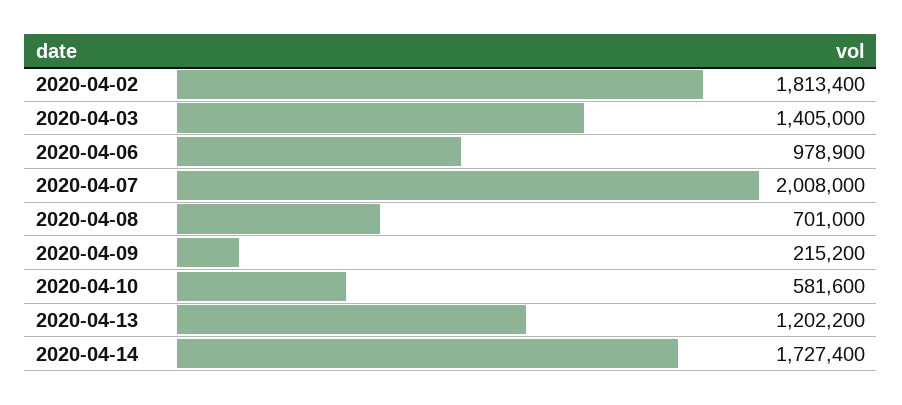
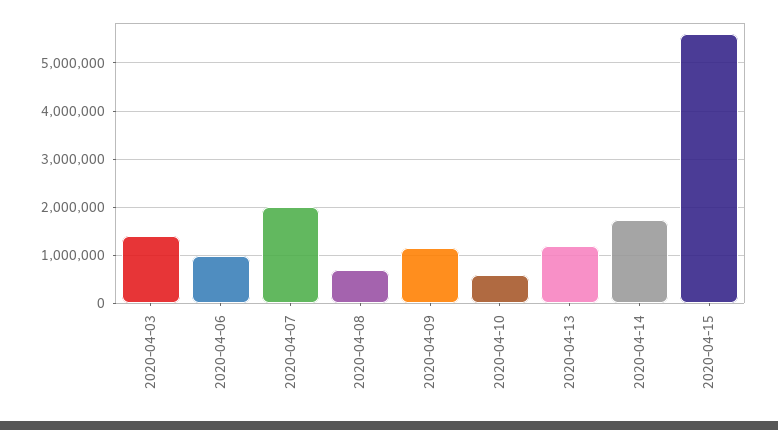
2020-04-02: 1813400 -> none
2020-04-09: 215200 -> 1200000
2020-04-15: none -> 5600000

